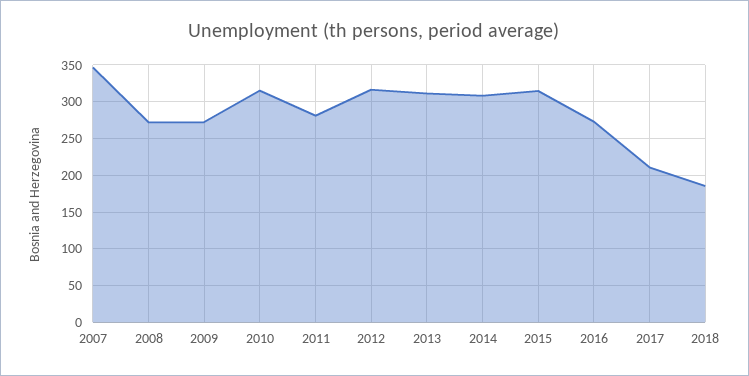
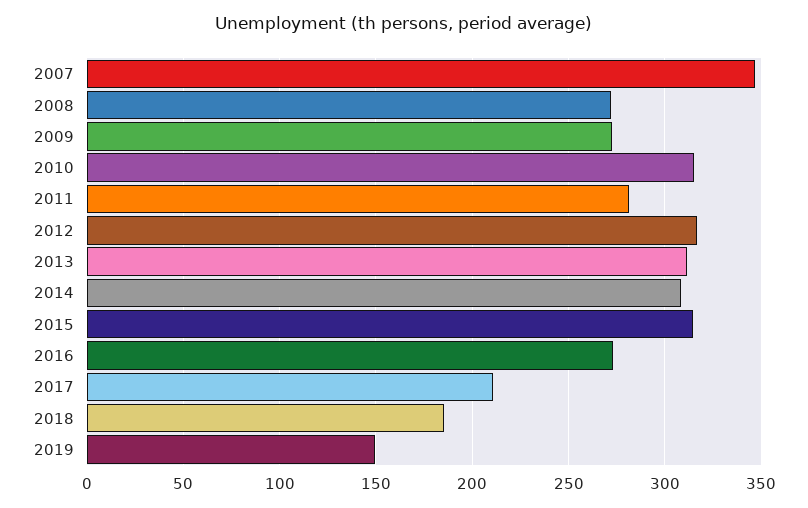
2019: none -> 150

